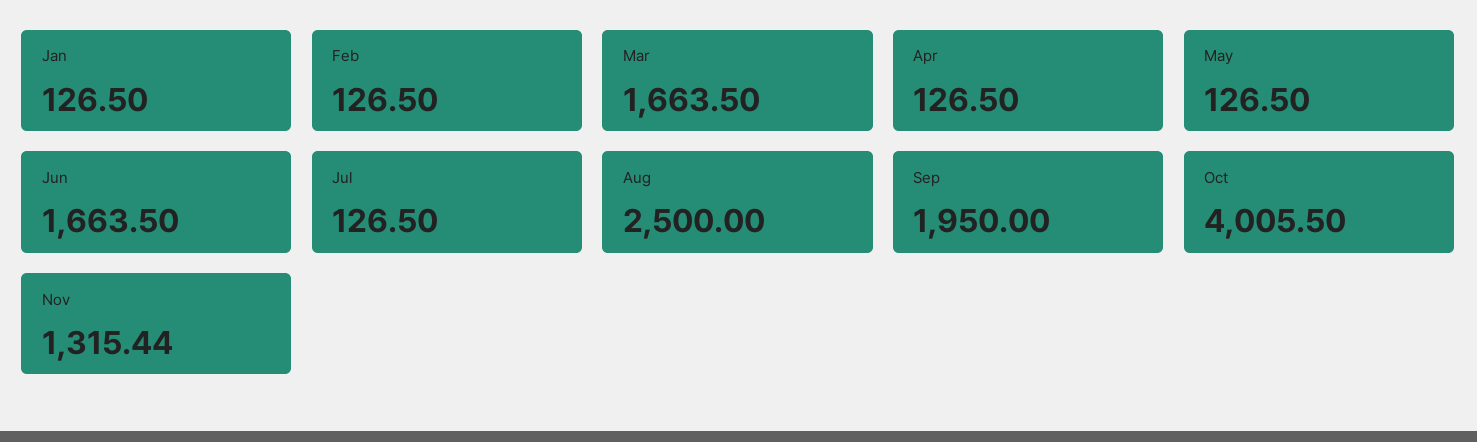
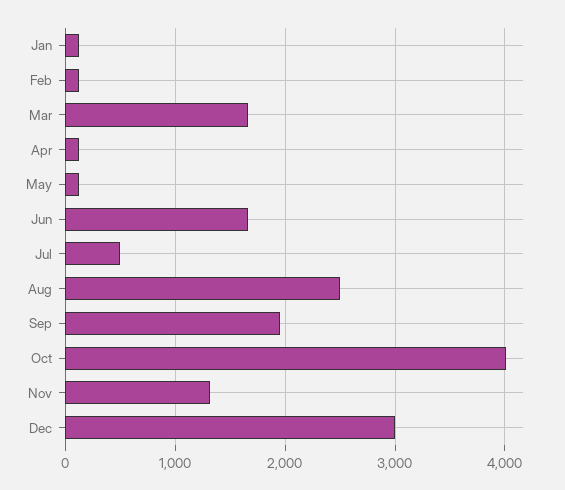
Jul: 126.5 -> 500
Dec: none -> 3000

